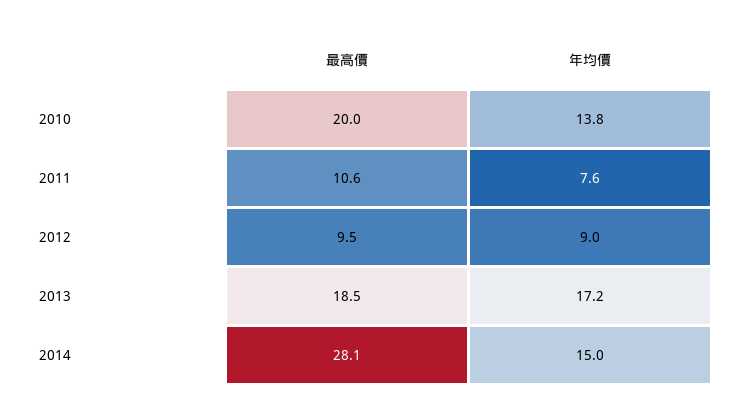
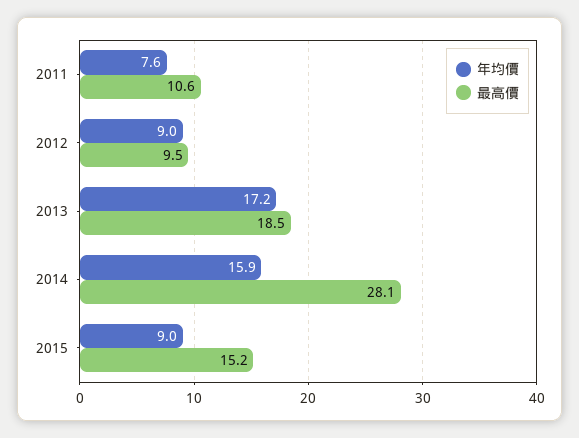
最高價, 2010: 20 -> none
年均價, 2010: 13.8 -> none
年均價, 2014: 15 -> 15.9
年均價, 2015: none -> 9
最高價, 2015: none -> 15.2

